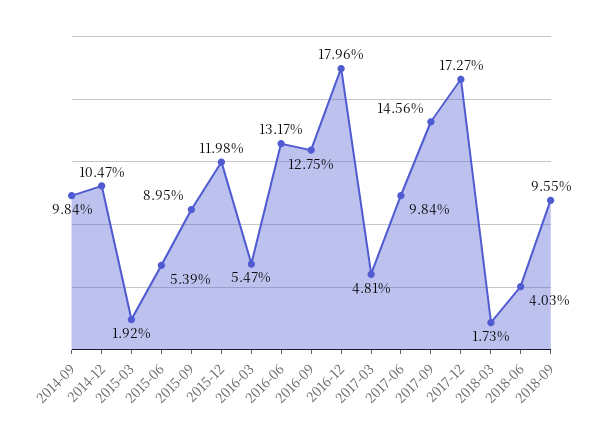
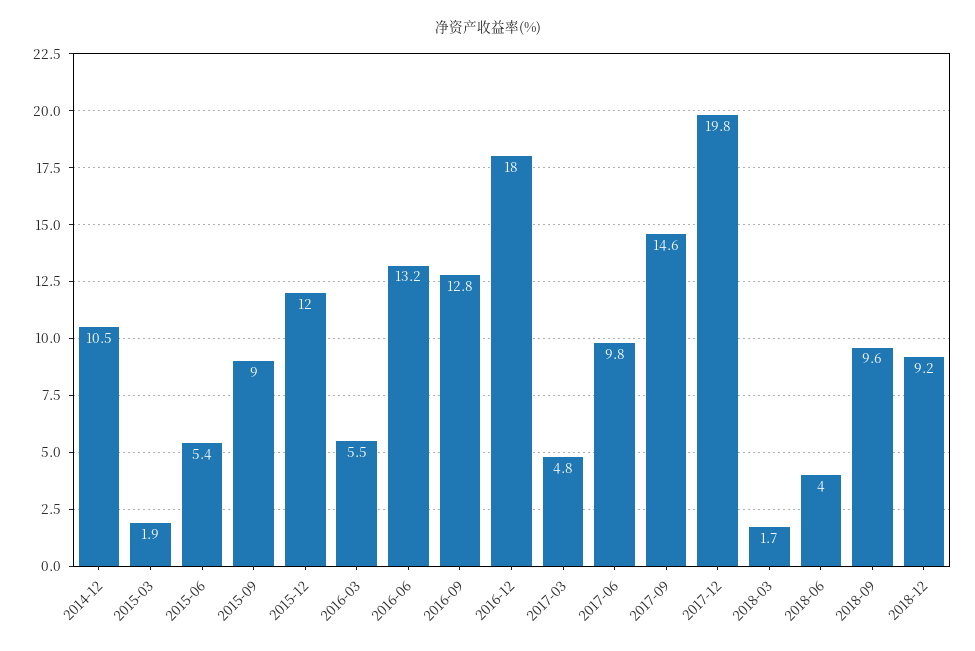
2014-09: 9.84 -> none
2017-12: 17.27 -> 19.8
2018-12: none -> 9.2

